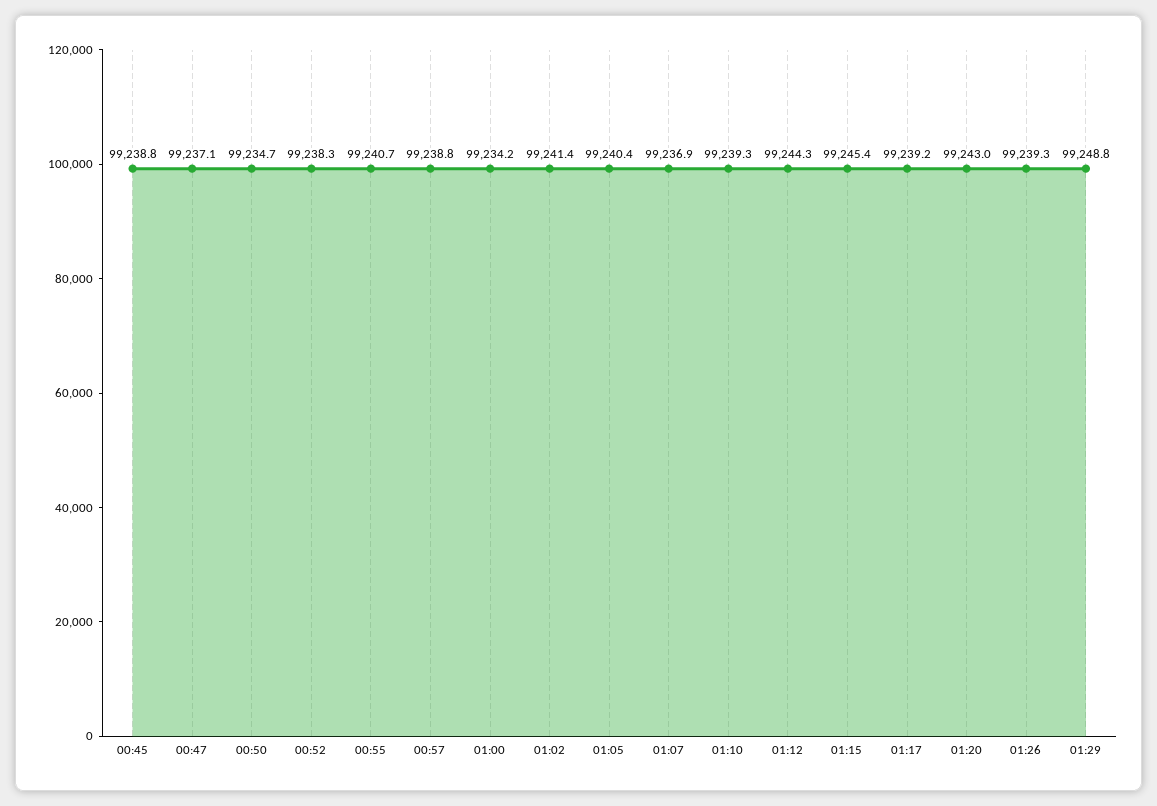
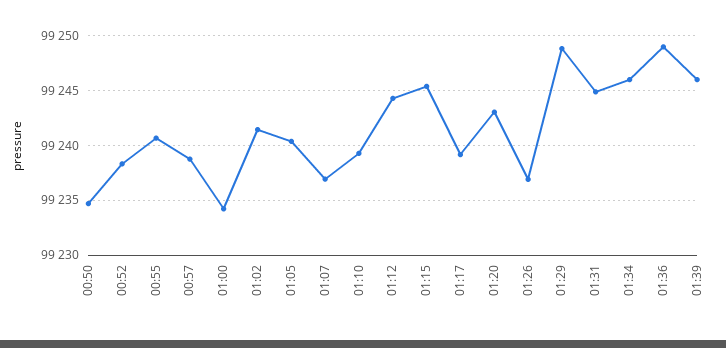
00:45: 99238.8 -> none
00:47: 99237.1 -> none
01:26: 99239.3 -> 99237
01:31: none -> 99245
01:34: none -> 99246
01:36: none -> 99249
01:39: none -> 99246

